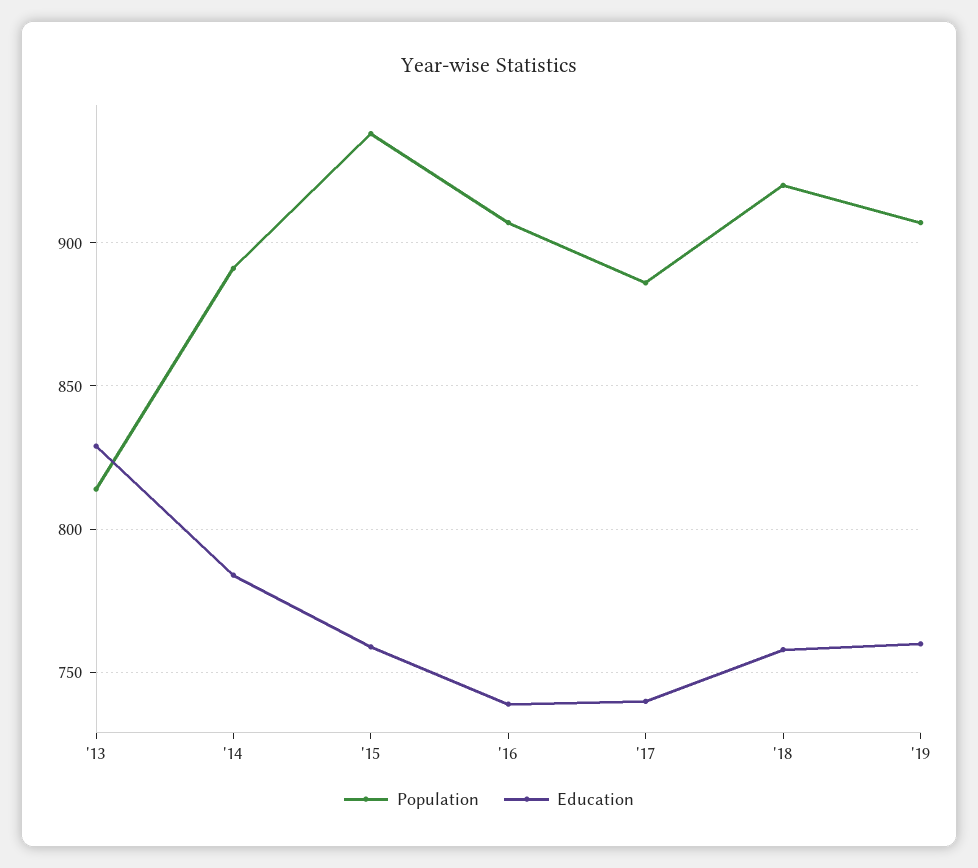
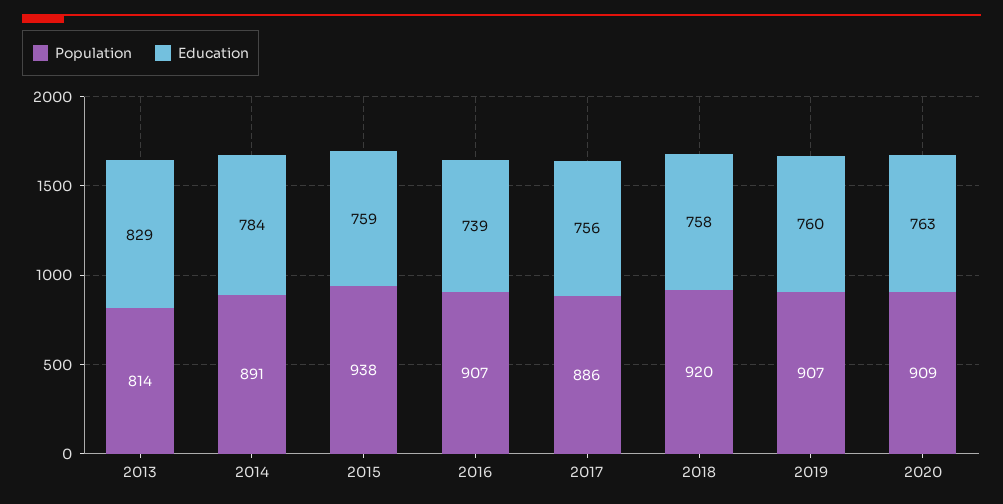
Education, '17: 740 -> 756
Population, 2020: none -> 909
Education, 2020: none -> 763

